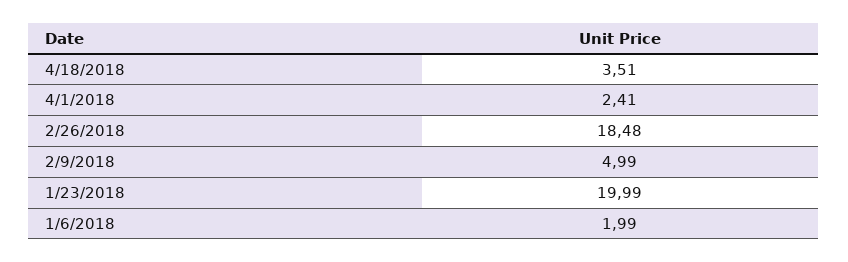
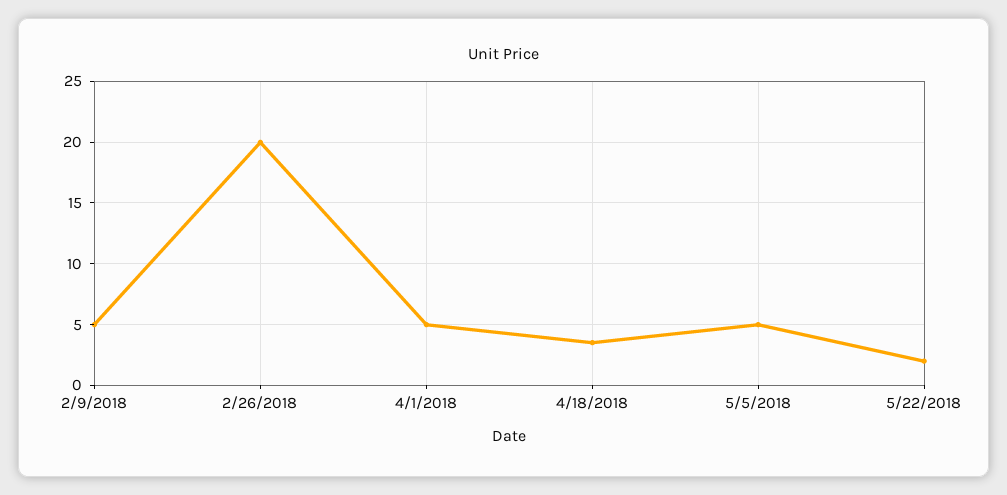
4/1/2018: 2.41 -> 5
2/26/2018: 18.48 -> 20
1/23/2018: 19.99 -> none
1/6/2018: 1.99 -> none
5/5/2018: none -> 5
5/22/2018: none -> 2

